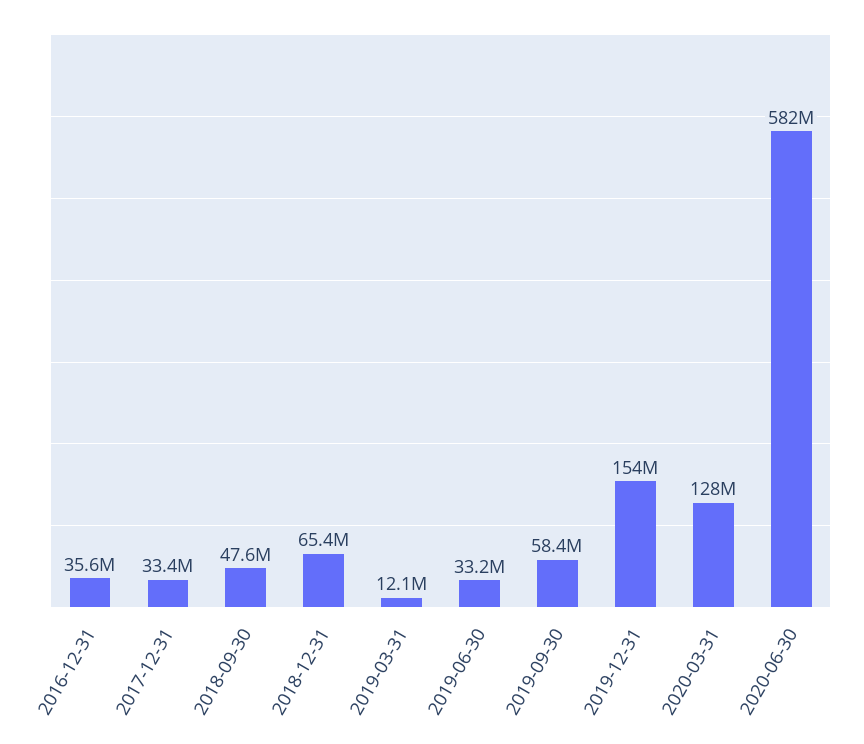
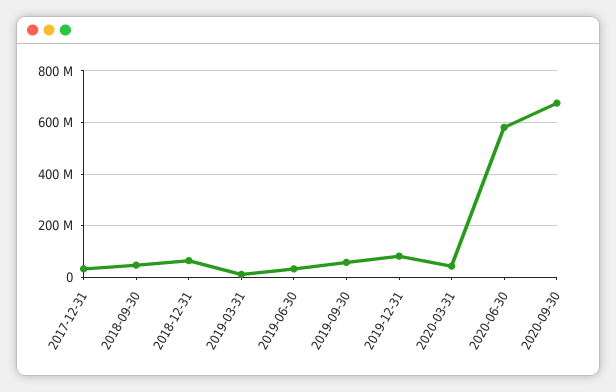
2016-12-31: 35600000 -> none
2019-12-31: 154000000 -> 75000000
2020-03-31: 128000000 -> 50000000
2020-09-30: none -> 675000000

